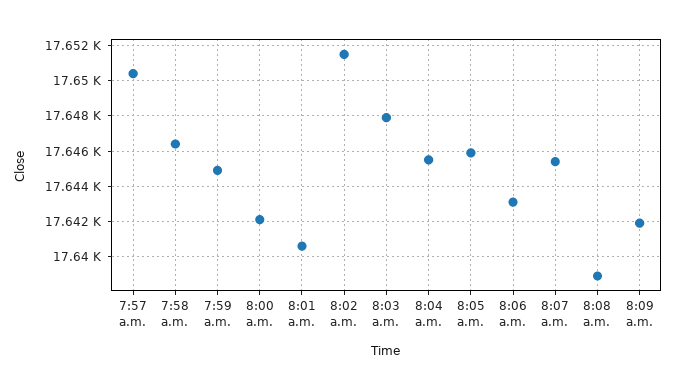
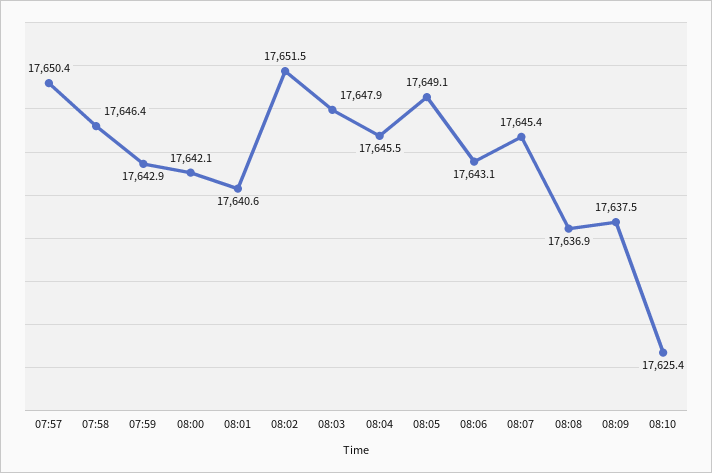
7:59 a.m.: 17645 -> 17642.9
8:05 a.m.: 17646 -> 17649.1
8:08 a.m.: 17639 -> 17636.9
8:09 a.m.: 17642 -> 17637.5
08:10: none -> 17625.4

